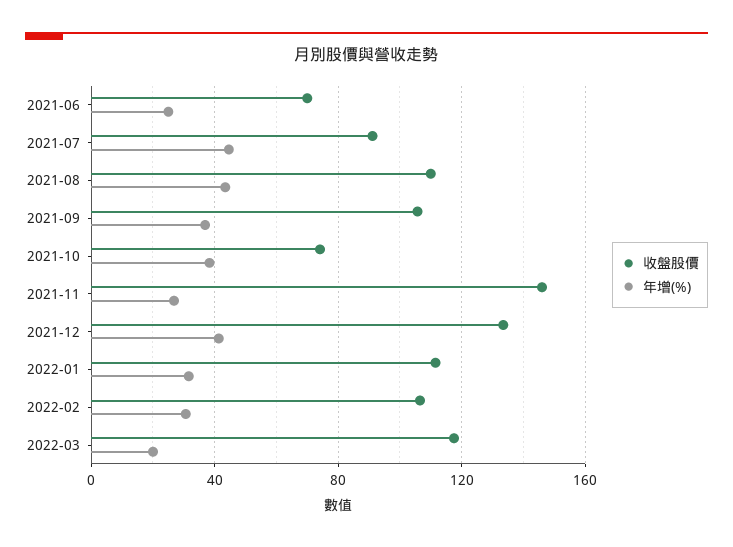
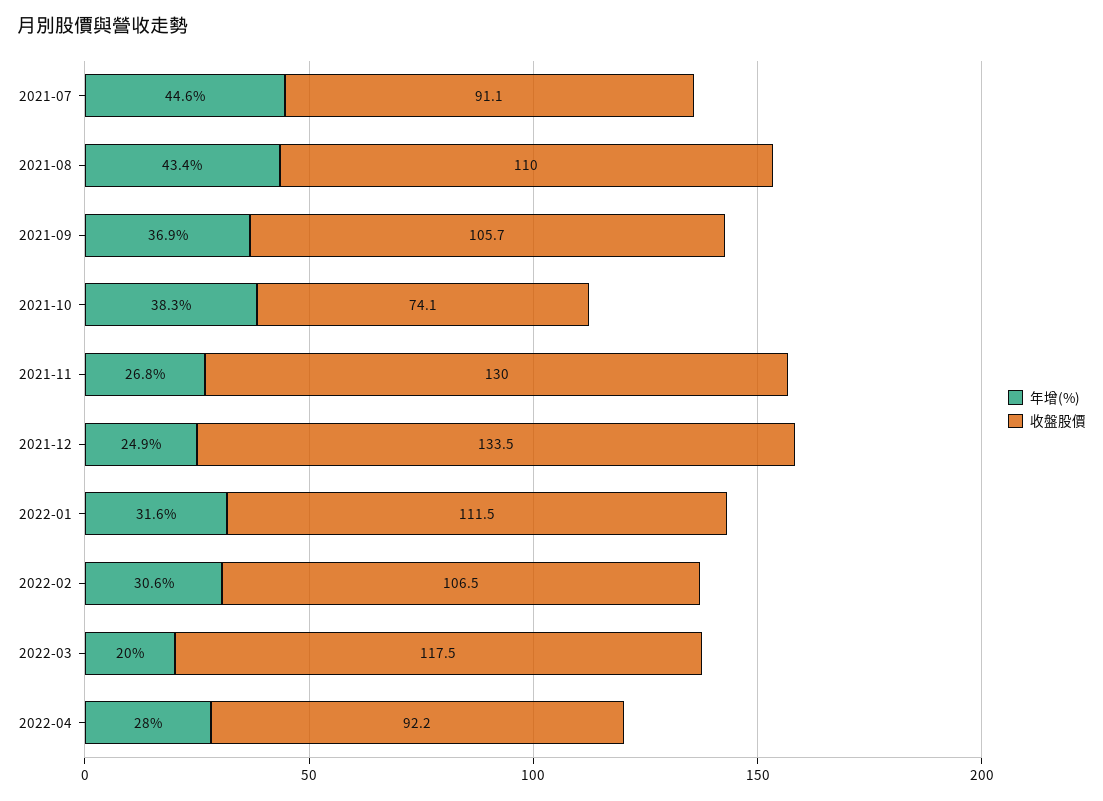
收盤股價, 2021-06: 70 -> none
年增(%), 2021-06: 25 -> none
收盤股價, 2021-11: 145 -> 130
年增(%), 2021-12: 40 -> 24.9
年增(%), 2022-04: none -> 28
收盤股價, 2022-04: none -> 92.2

